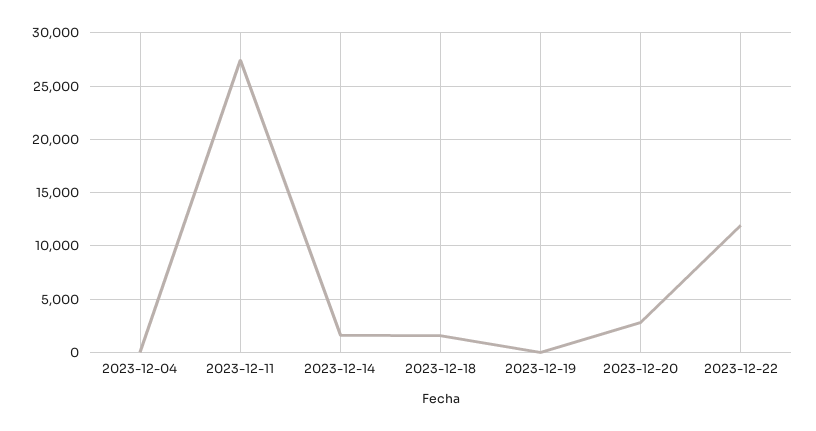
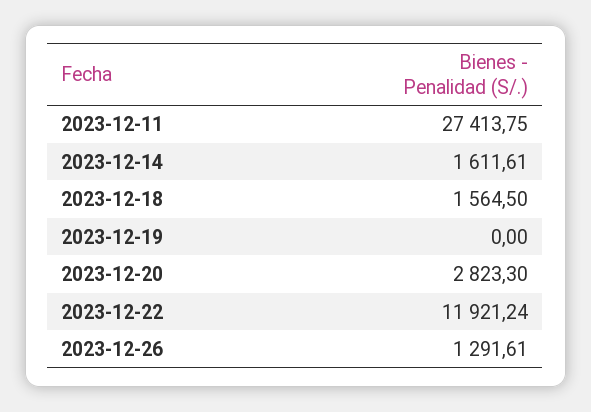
2023-12-04: 0 -> none
2023-12-26: none -> 1291.61

